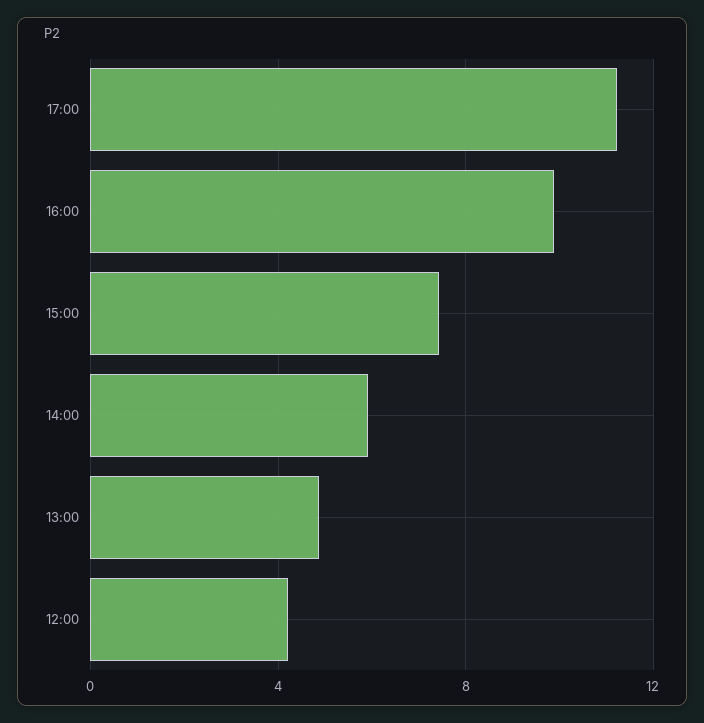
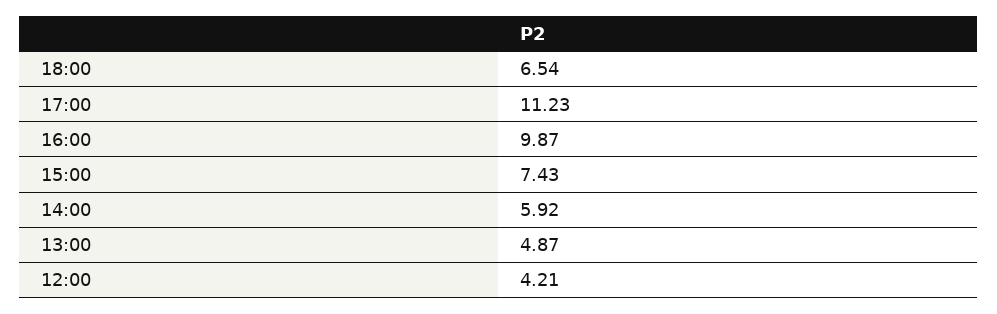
18:00: none -> 6.54

